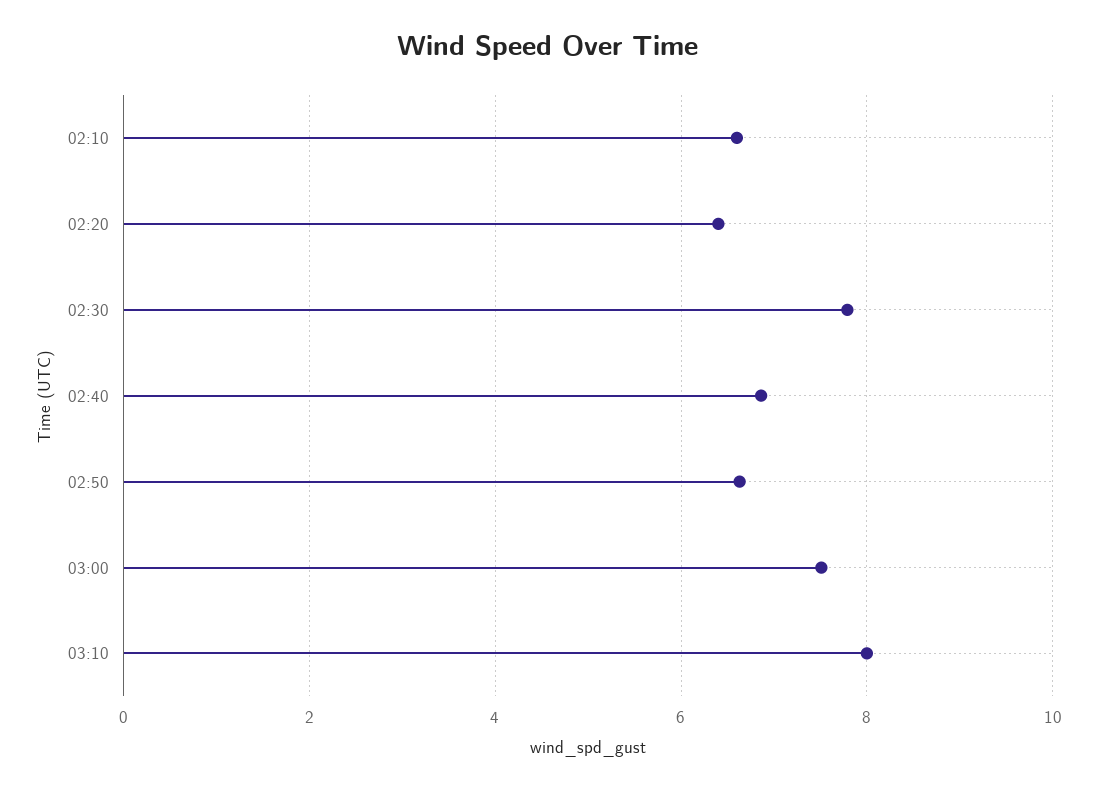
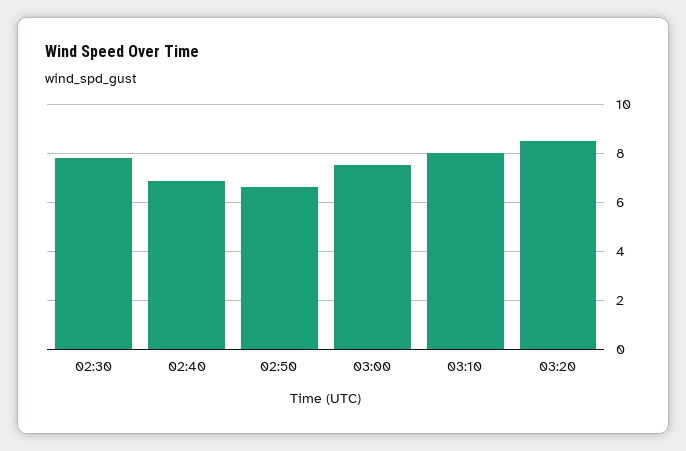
02:10: 6.6 -> none
02:20: 6.4 -> none
03:20: none -> 8.5

